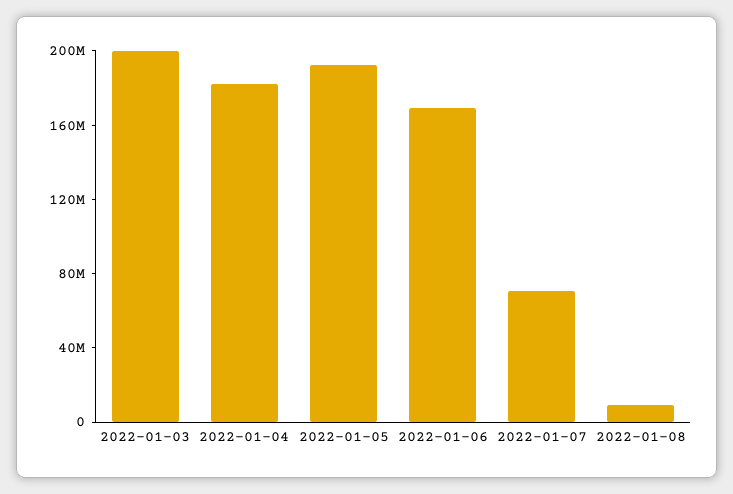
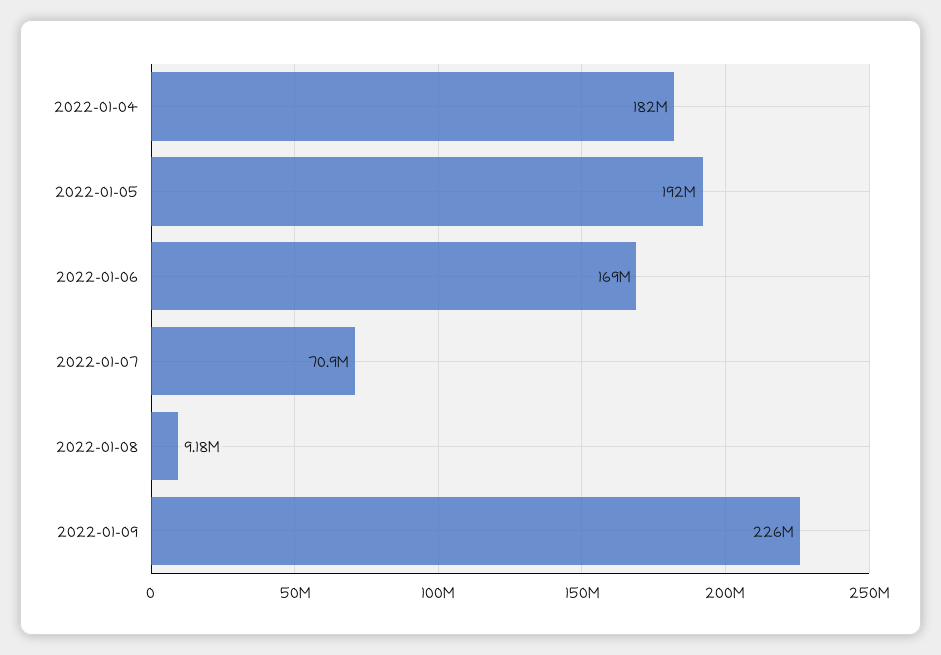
2022-01-03: 200000000 -> none
2022-01-09: none -> 226000000

